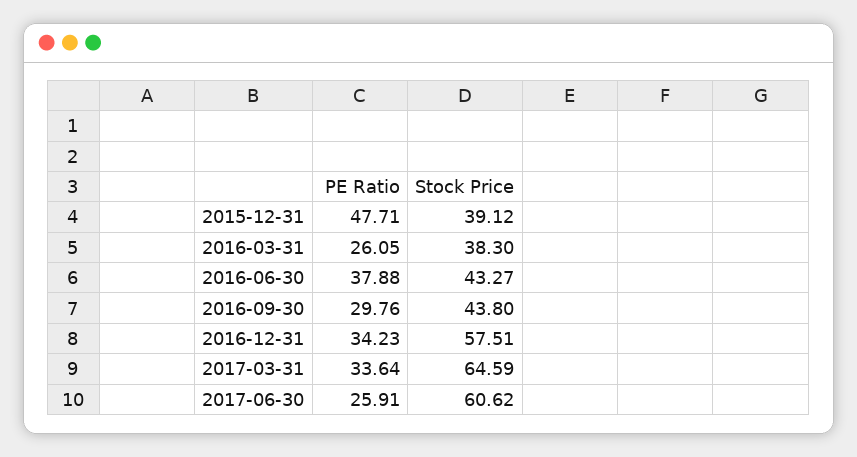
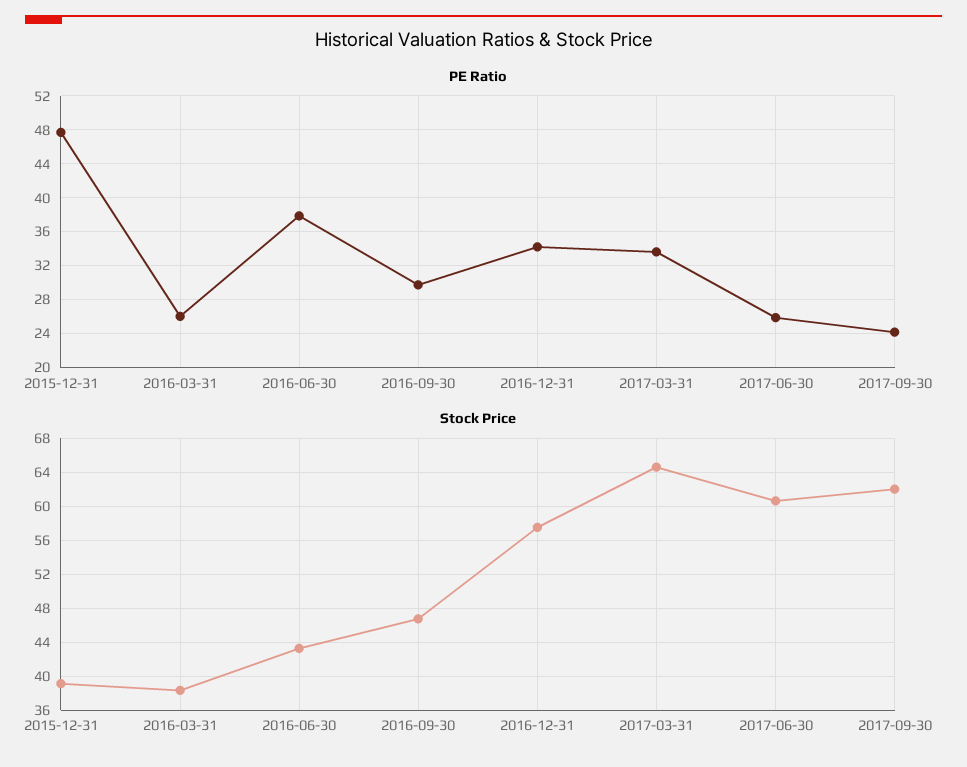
Stock Price, 2016-09-30: 43.8 -> 47
PE Ratio, 2017-09-30: none -> 24
Stock Price, 2017-09-30: none -> 62

